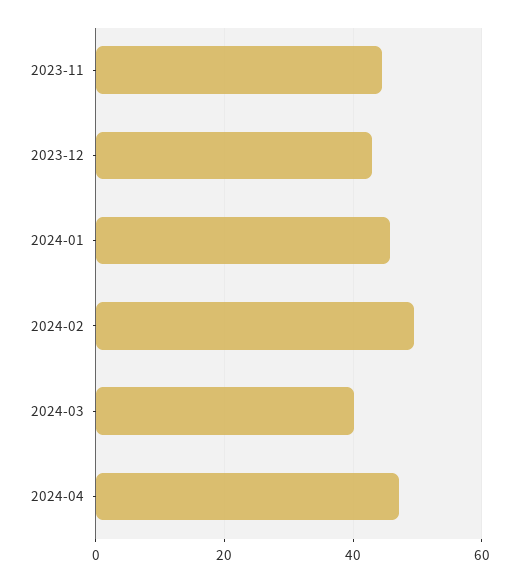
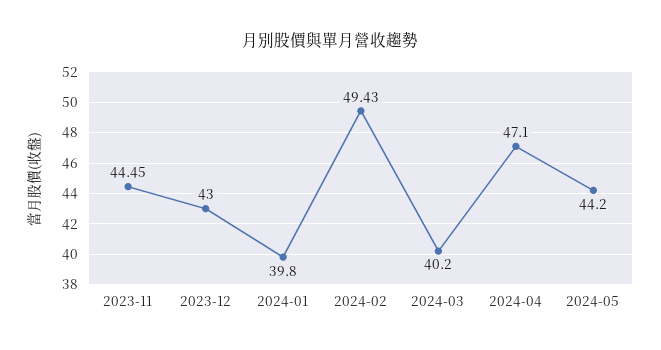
2024-01: 46 -> 39.8
2024-05: none -> 44.2

